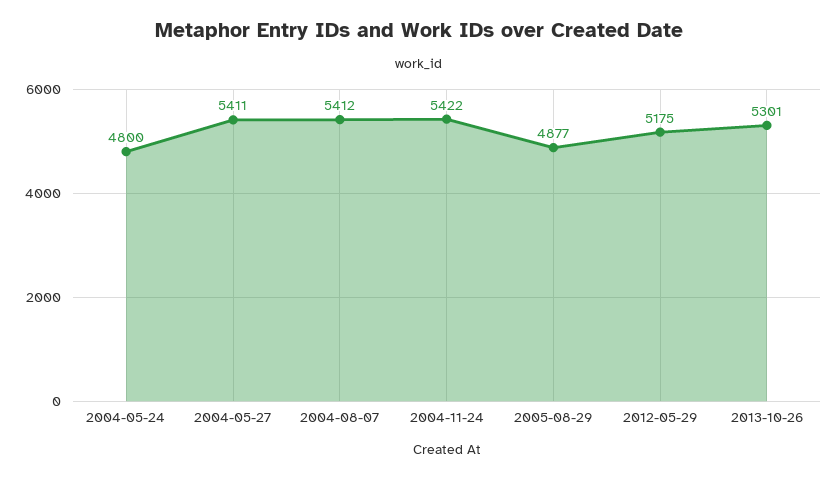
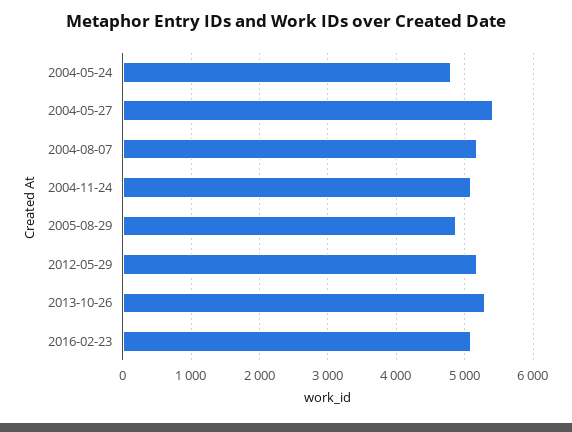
2004-08-07: 5412 -> 5200
2004-11-24: 5422 -> 5100
2016-02-23: none -> 5100

